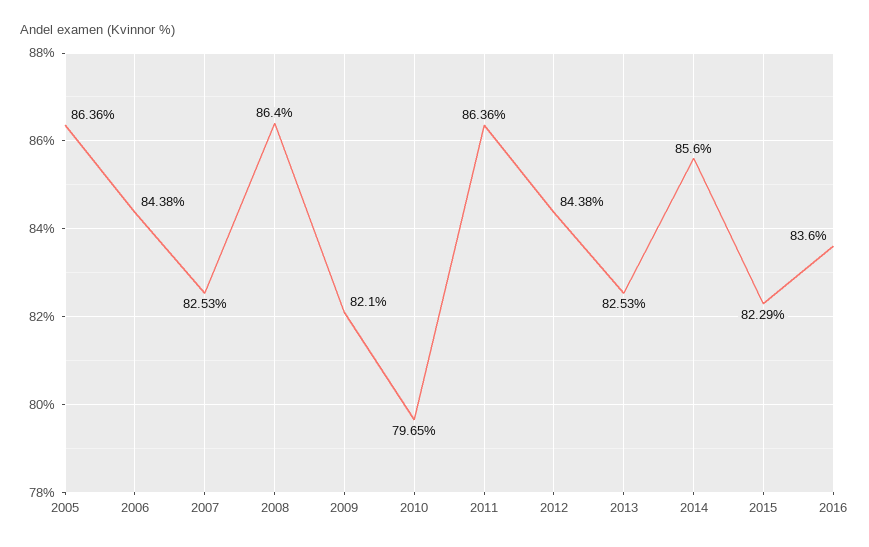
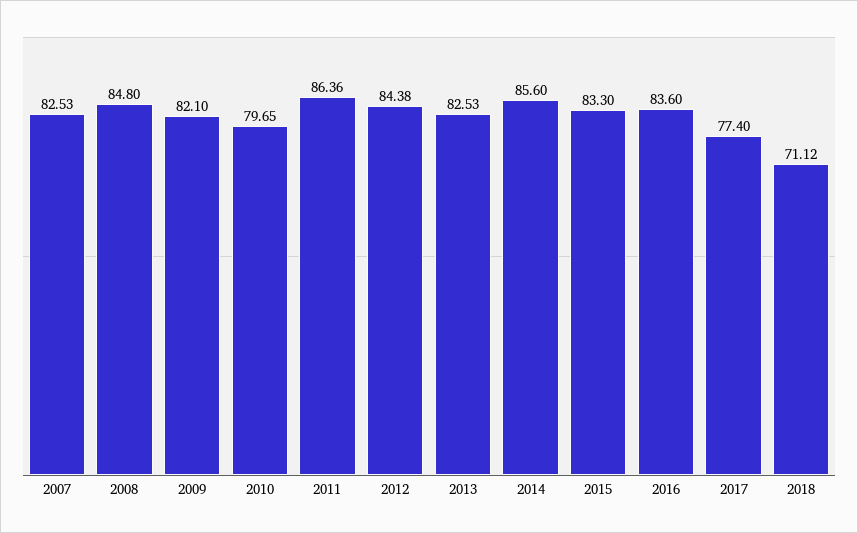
2005: 86.36 -> none
2006: 84.38 -> none
2008: 86.4 -> 84.8
2015: 82.29 -> 83.3
2017: none -> 77.4
2018: none -> 71.12

